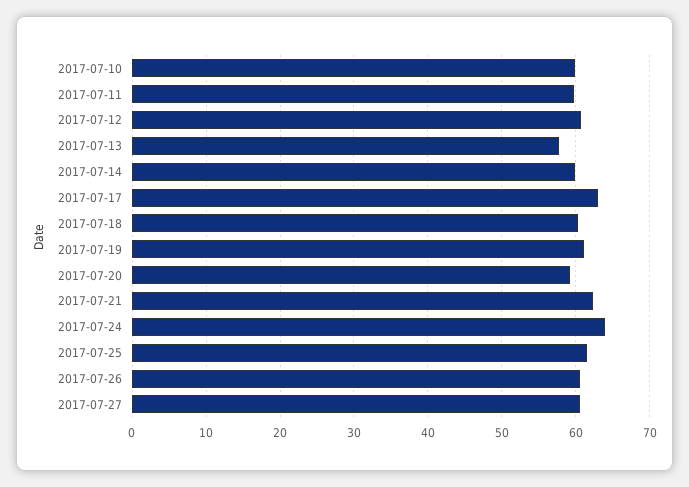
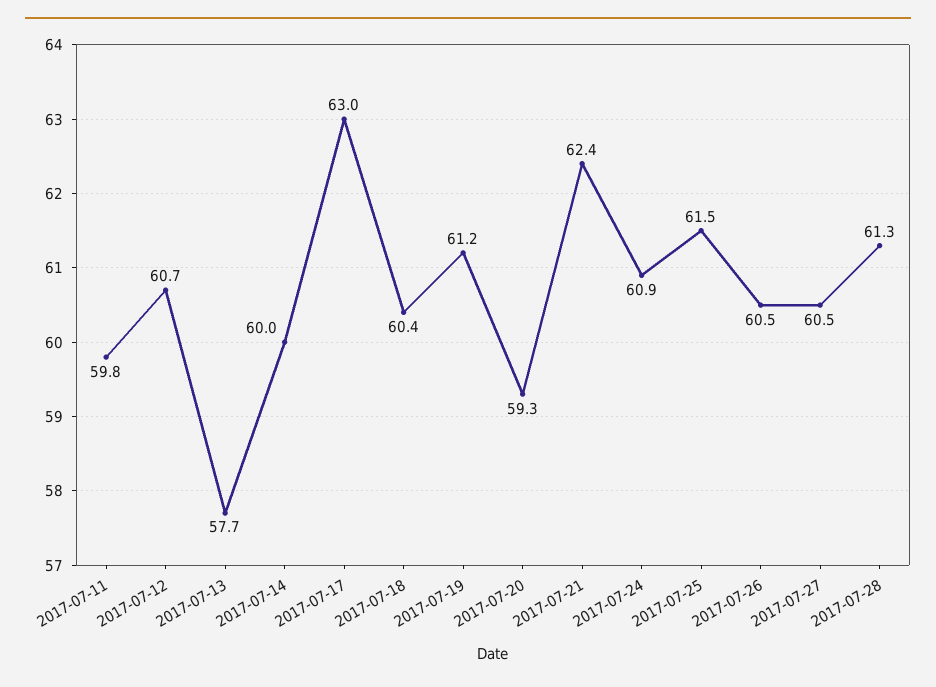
2017-07-10: 60 -> none
2017-07-24: 64 -> 60.9
2017-07-28: none -> 61.3

